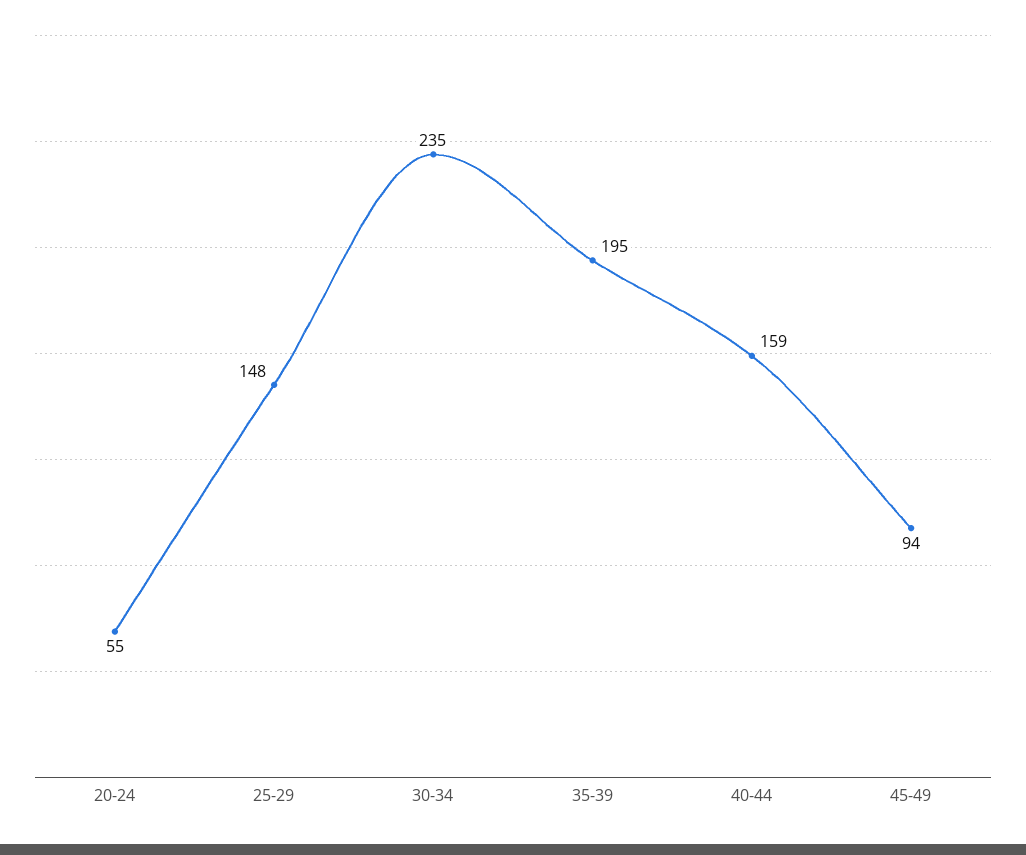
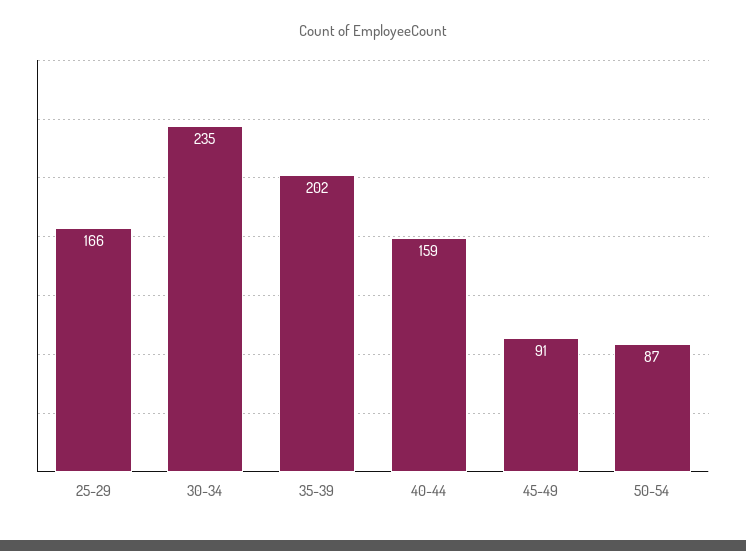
20-24: 55 -> none
25-29: 148 -> 166
35-39: 195 -> 202
45-49: 94 -> 91
50-54: none -> 87

